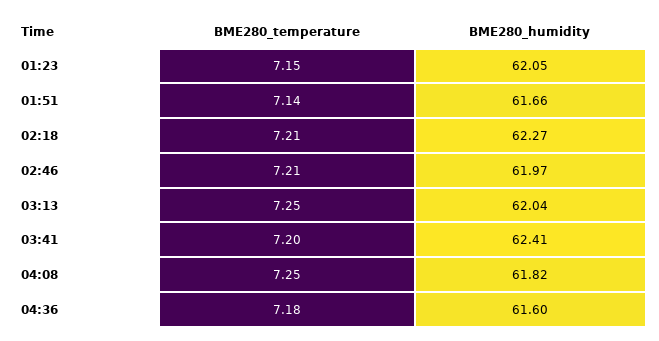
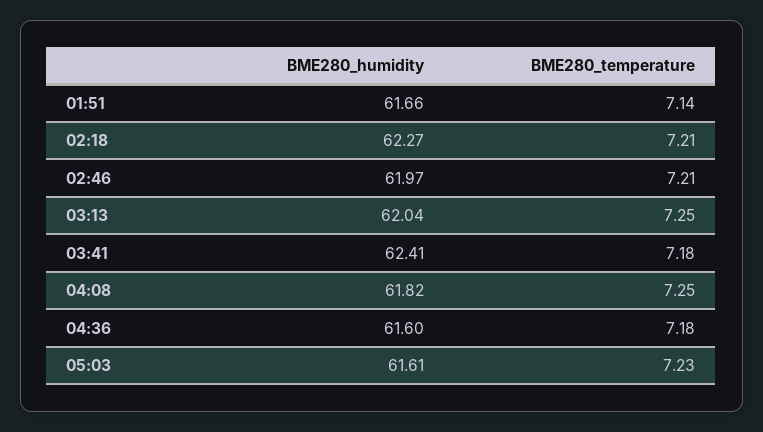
BME280_temperature, 01:23: 7.15 -> none
BME280_humidity, 01:23: 62.05 -> none
BME280_temperature, 03:41: 7.2 -> 7.18
BME280_humidity, 05:03: none -> 61.61
BME280_temperature, 05:03: none -> 7.23

